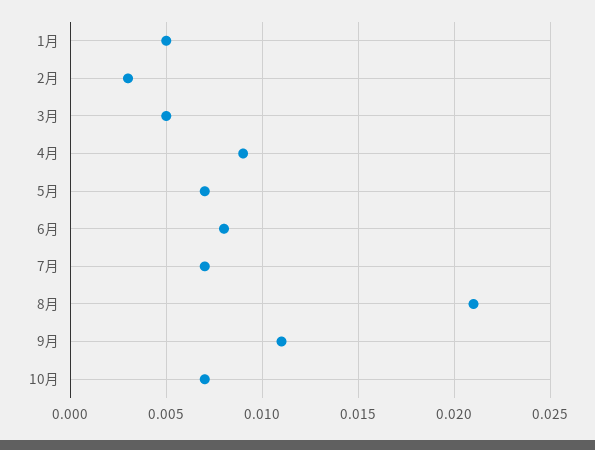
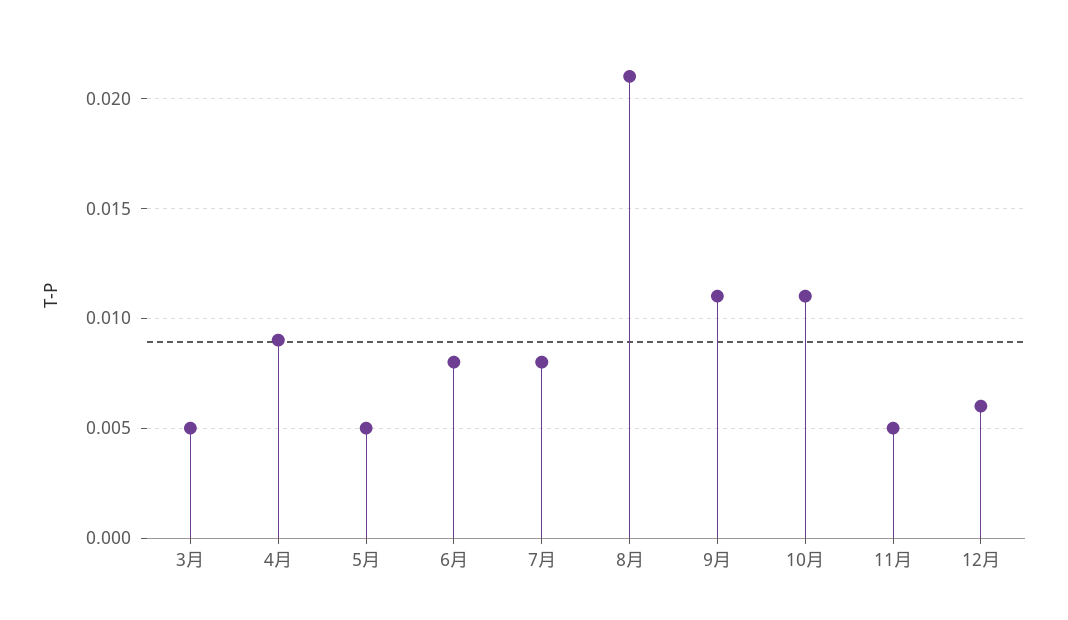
1月: 0.005 -> none
2月: 0.003 -> none
5月: 0.007 -> 0.005
7月: 0.007 -> 0.008
10月: 0.007 -> 0.011
11月: none -> 0.005
12月: none -> 0.006

